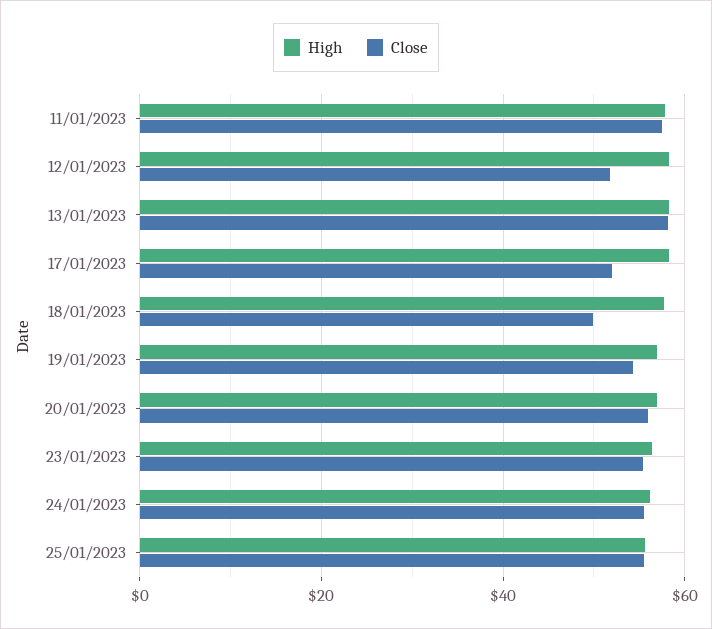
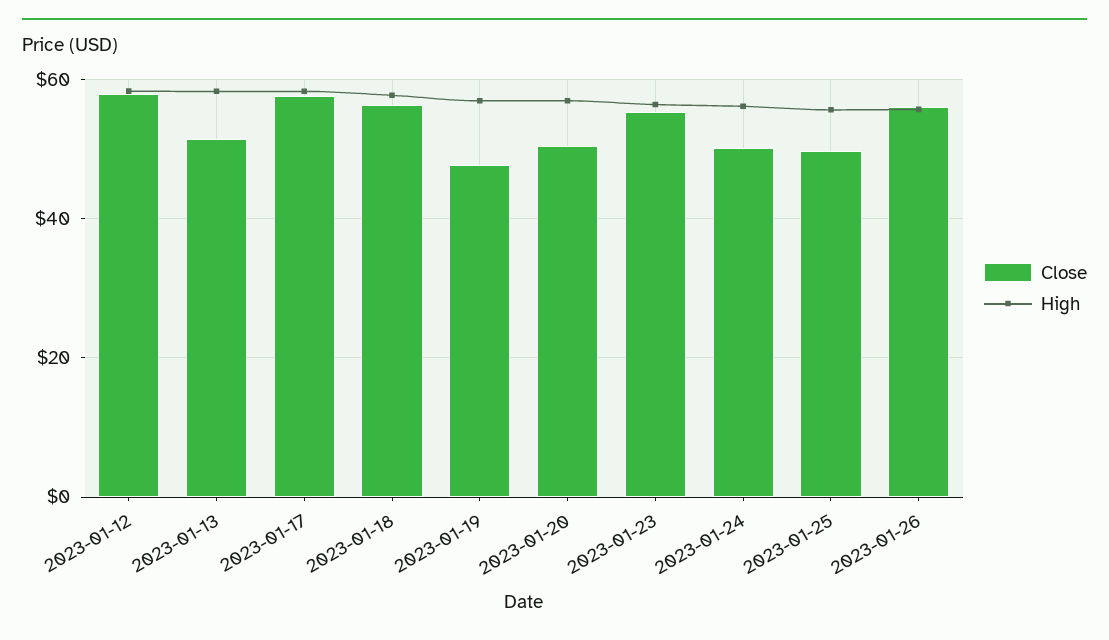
High, 11/01/2023: 58 -> none
Close, 11/01/2023: 58 -> none
Close, 12/01/2023: 52 -> 58
Close, 13/01/2023: 58 -> 52
Close, 17/01/2023: 52 -> 58
Close, 18/01/2023: 50 -> 56
Close, 19/01/2023: 54 -> 48
Close, 20/01/2023: 56 -> 50
Close, 24/01/2023: 56 -> 50
Close, 25/01/2023: 56 -> 50
Close, 2023-01-26: none -> 56
High, 2023-01-26: none -> 56

